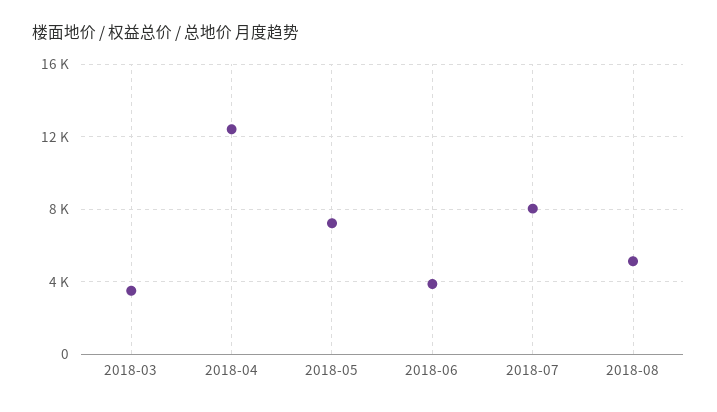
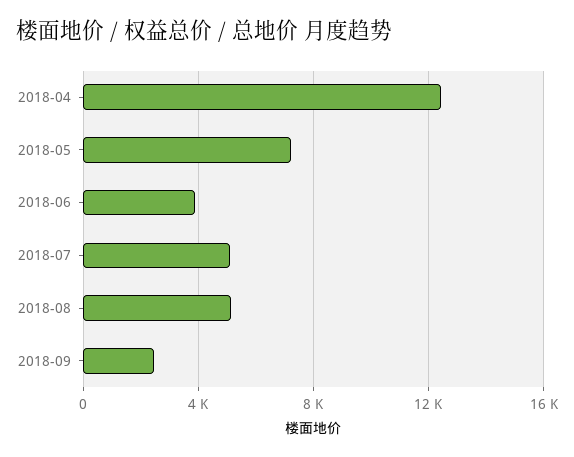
2018-03: 3500 -> none
2018-07: 8000 -> 5000
2018-09: none -> 2500

